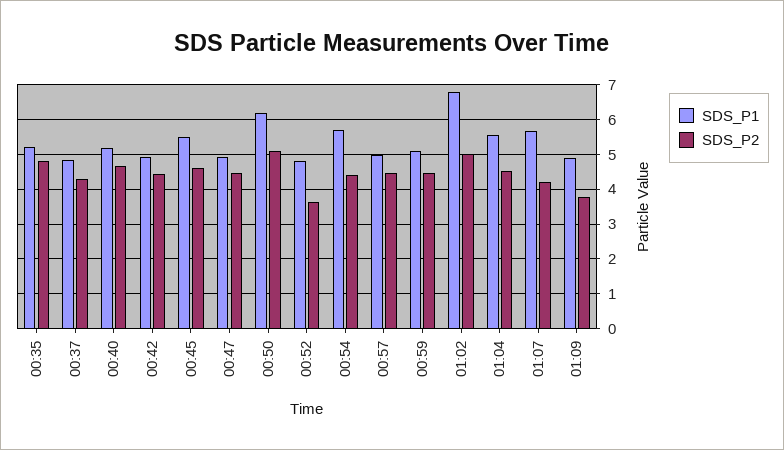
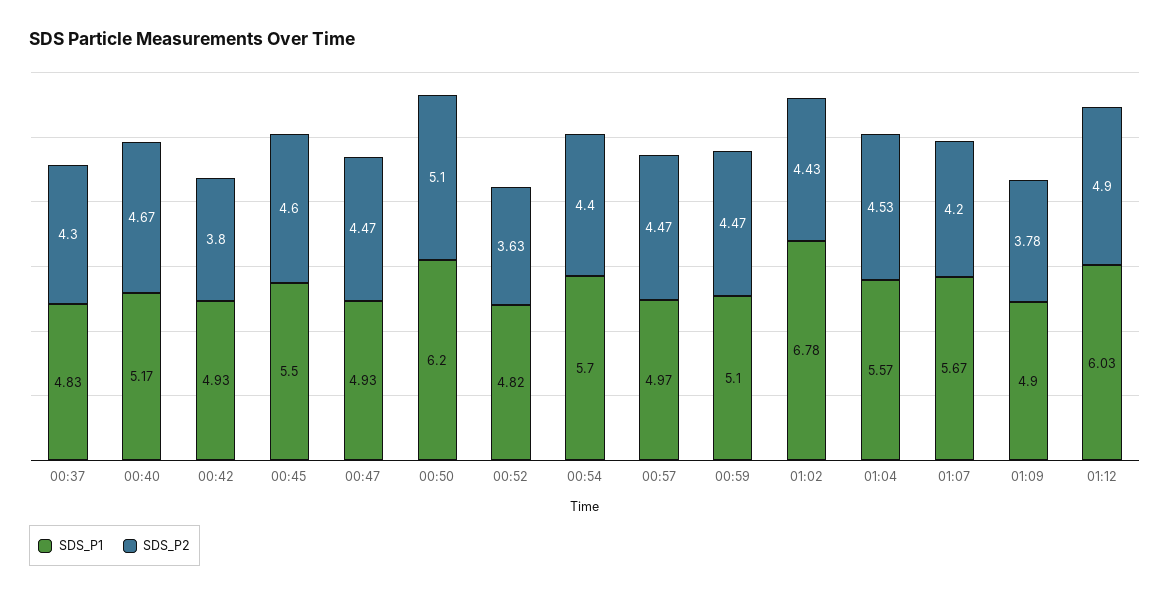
SDS_P1, 00:35: 5.2 -> none
SDS_P2, 00:35: 4.8 -> none
SDS_P2, 00:42: 4.4 -> 3.8
SDS_P2, 01:02: 5 -> 4.43
SDS_P1, 01:12: none -> 6.03
SDS_P2, 01:12: none -> 4.9

